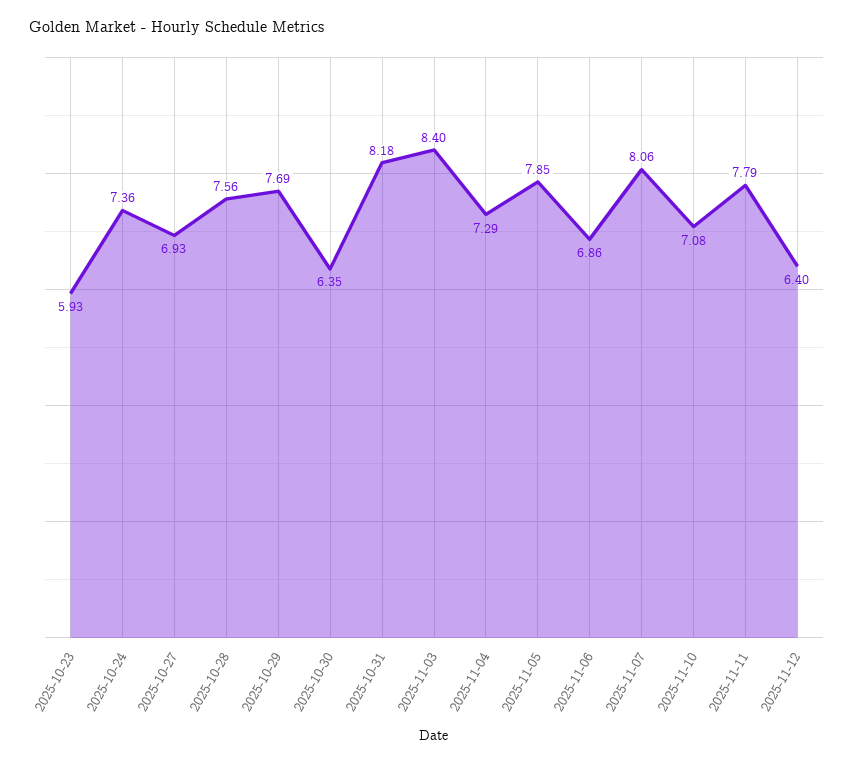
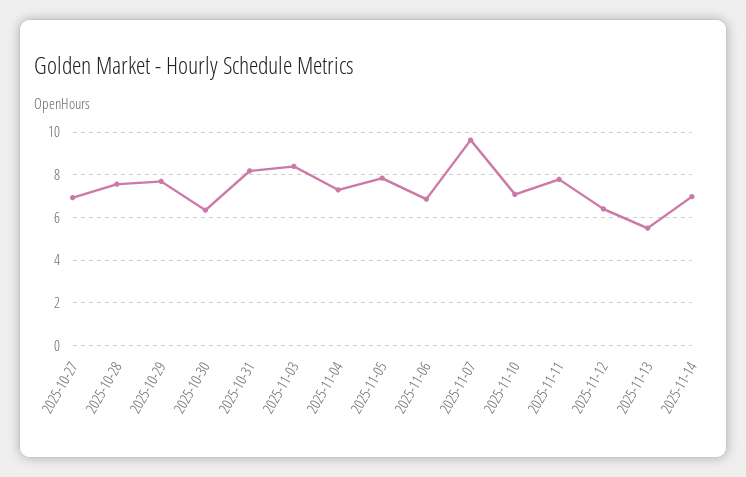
2025-10-23: 5.93 -> none
2025-10-24: 7.36 -> none
2025-11-07: 8.06 -> 9.5
2025-11-13: none -> 5.5
2025-11-14: none -> 7

